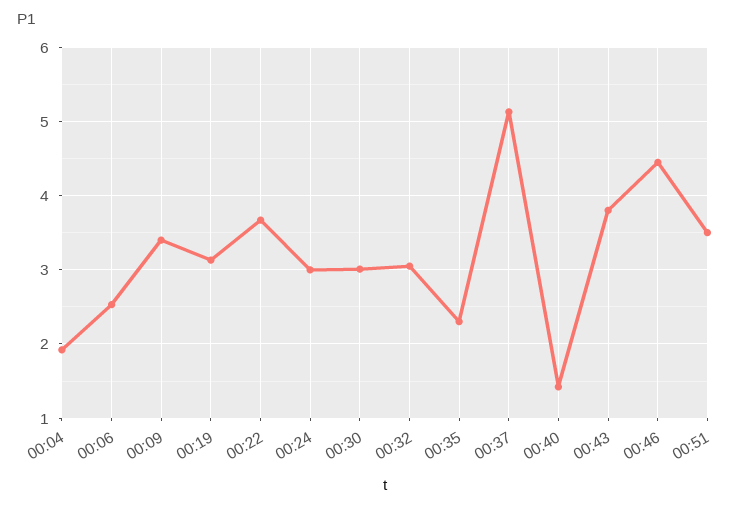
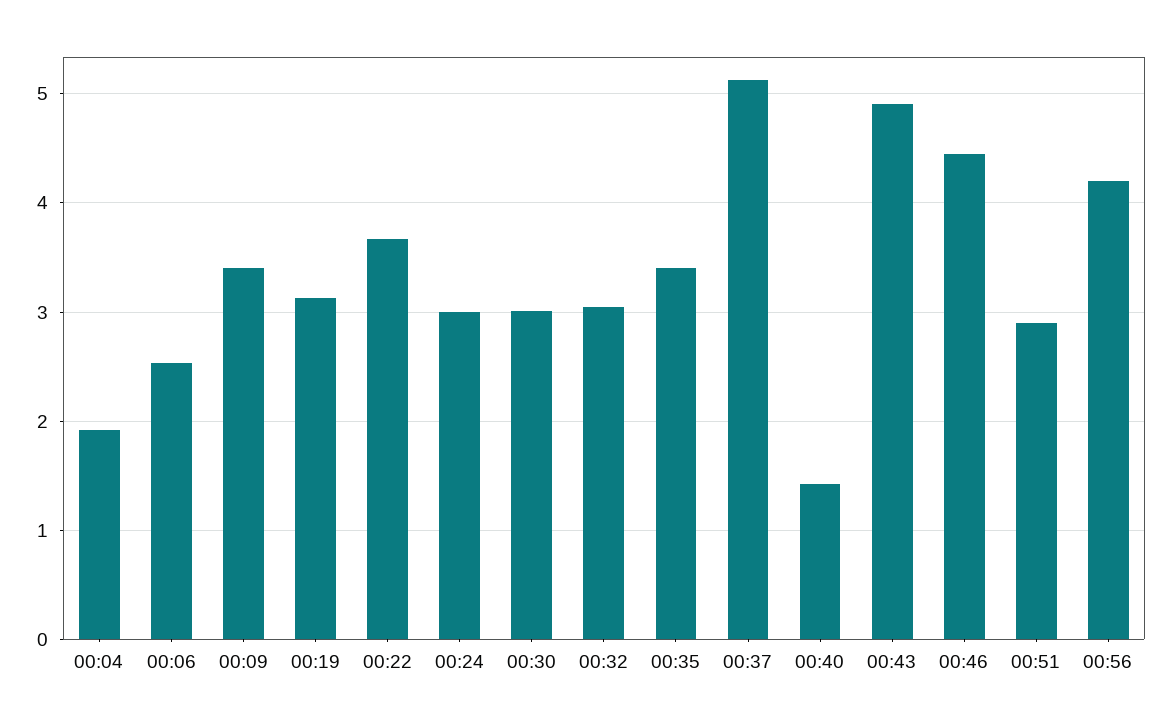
00:35: 2.3 -> 3.4
00:43: 3.8 -> 4.9
00:51: 3.5 -> 2.9
00:56: none -> 4.2

